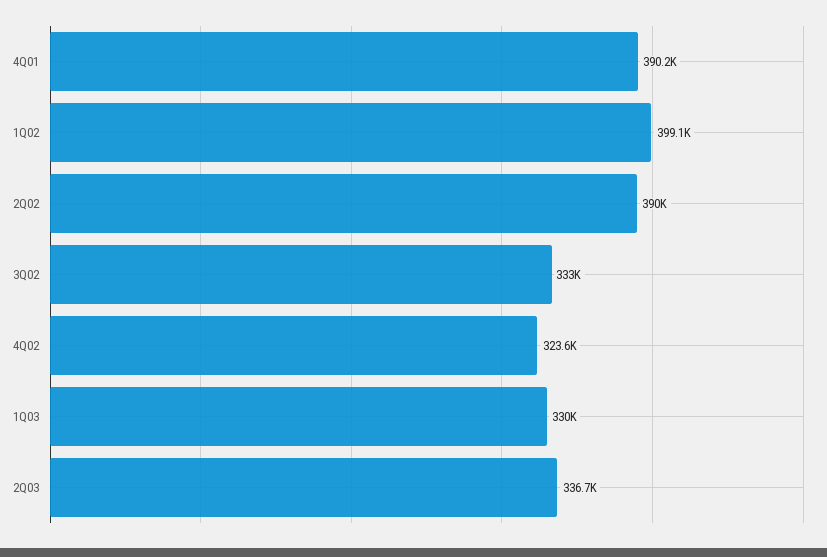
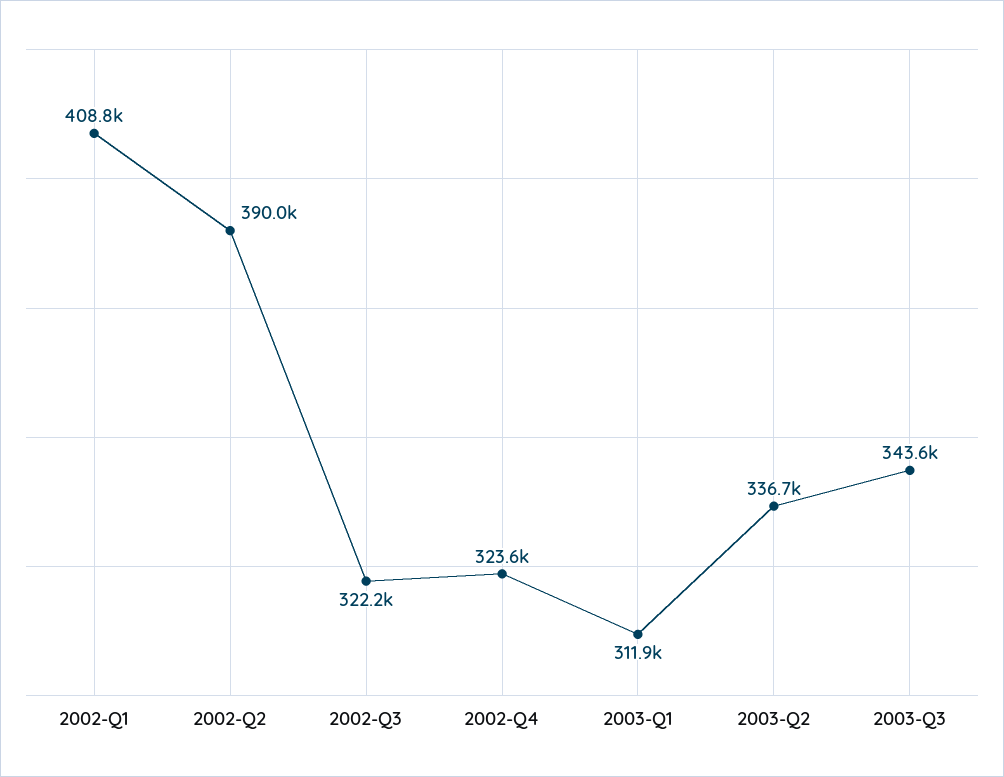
4Q01: 390200 -> none
1Q02: 399100 -> 408800
3Q02: 333000 -> 322200
1Q03: 330000 -> 311900
2003-Q3: none -> 343600

